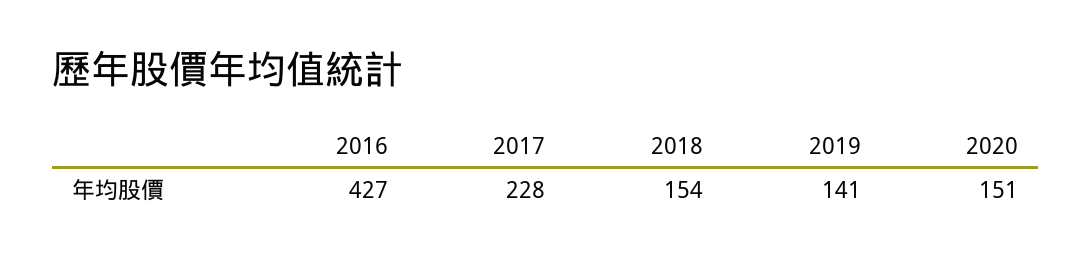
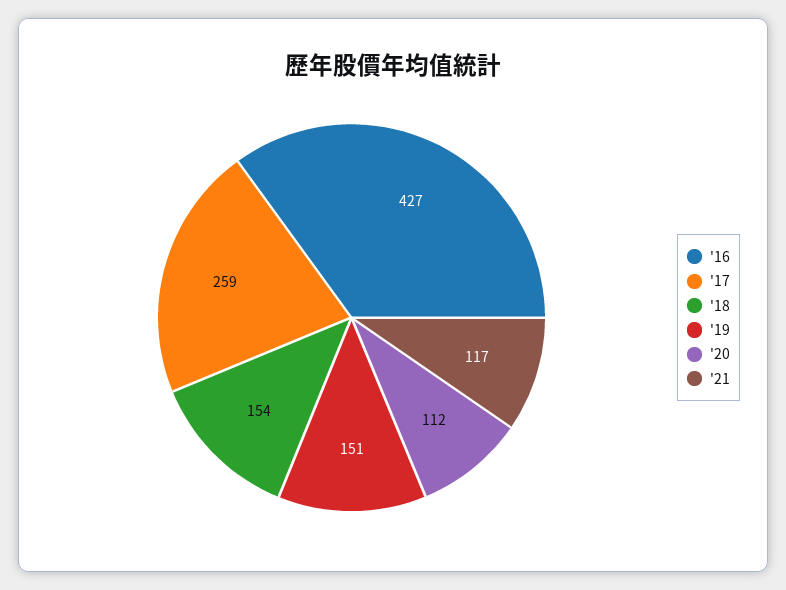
2017: 228 -> 259
2019: 141 -> 151
2020: 151 -> 112
'21: none -> 117

